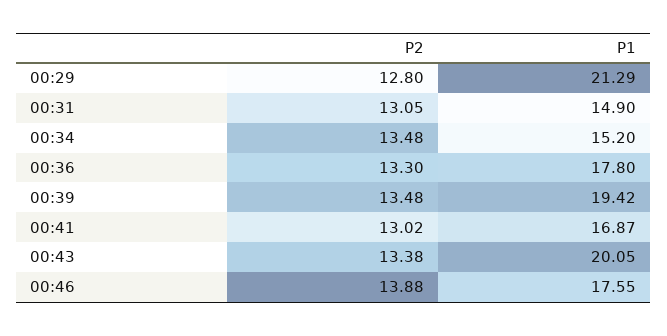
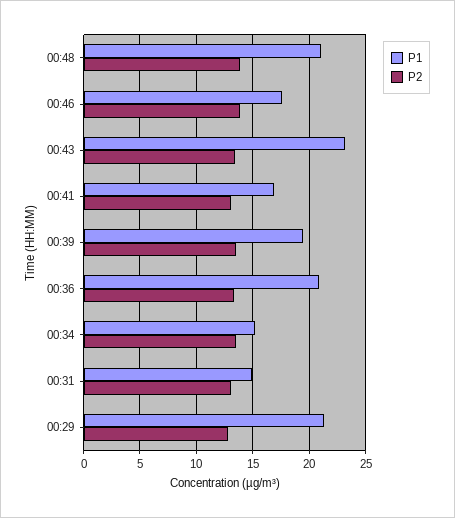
P1, 00:36: 17.8 -> 21
P1, 00:43: 20.05 -> 23
P1, 00:48: none -> 21
P2, 00:48: none -> 14

